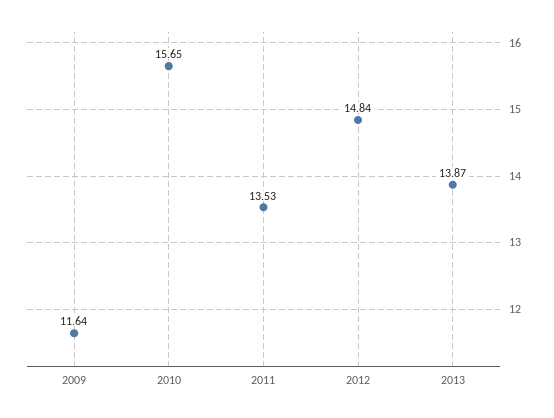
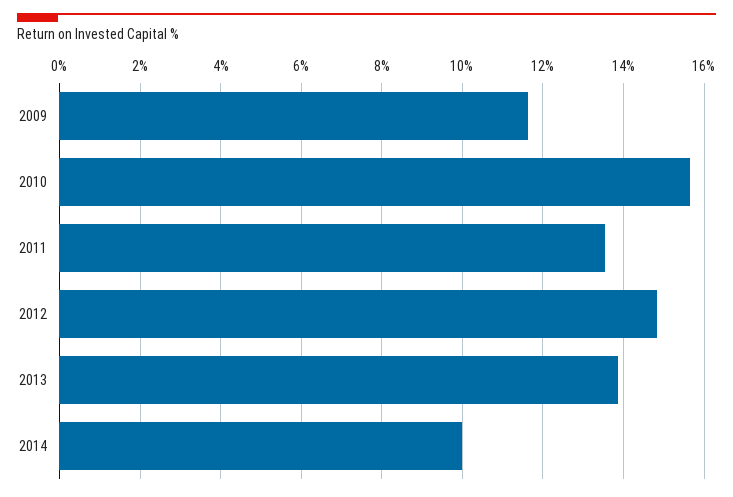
2014: none -> 10

